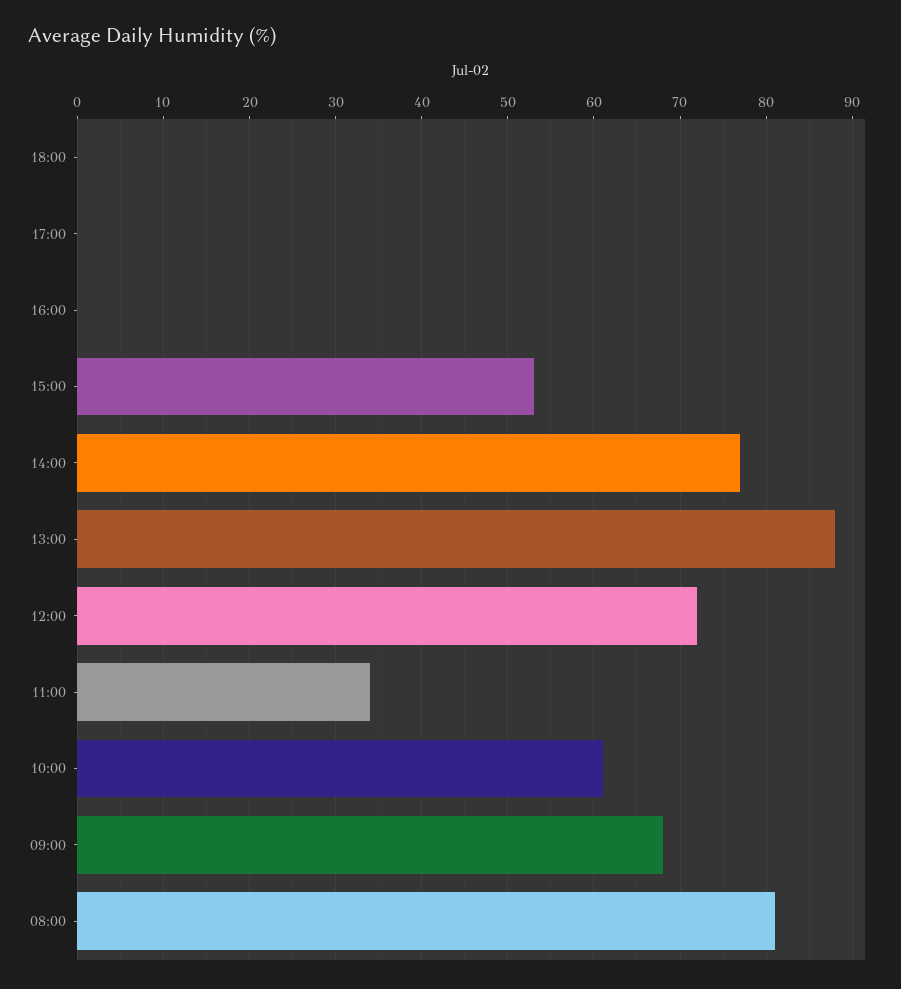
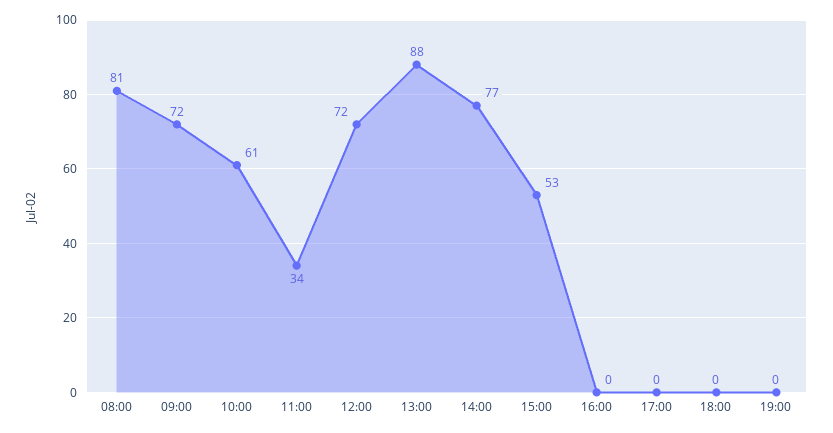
09:00: 68 -> 72
19:00: none -> 0

